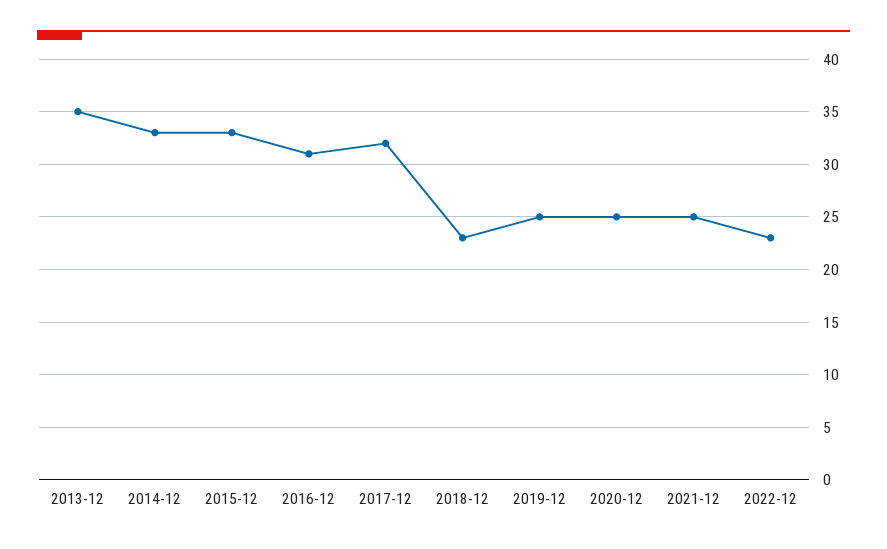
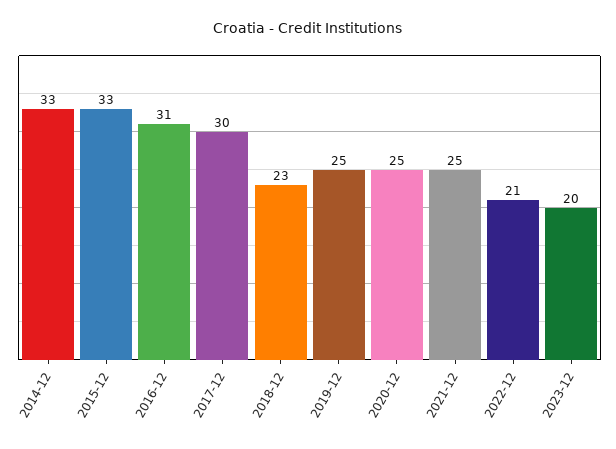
2013-12: 35 -> none
2017-12: 32 -> 30
2022-12: 23 -> 21
2023-12: none -> 20

